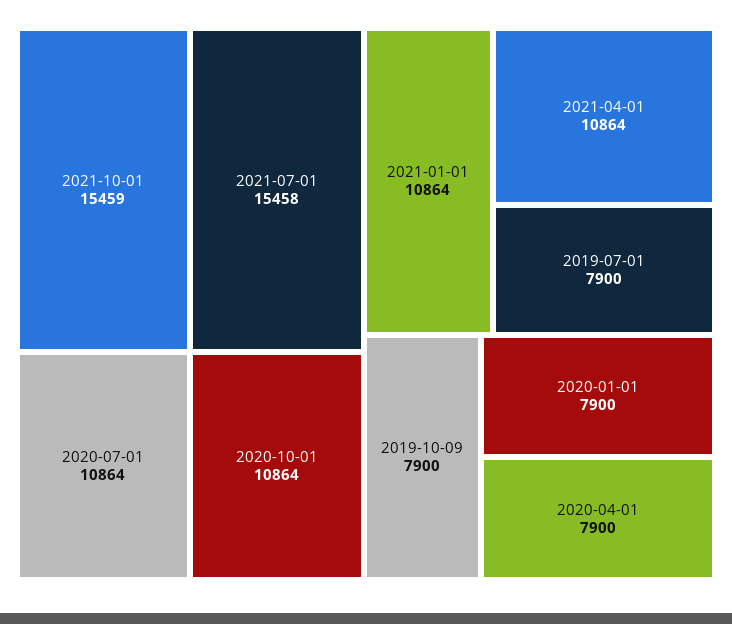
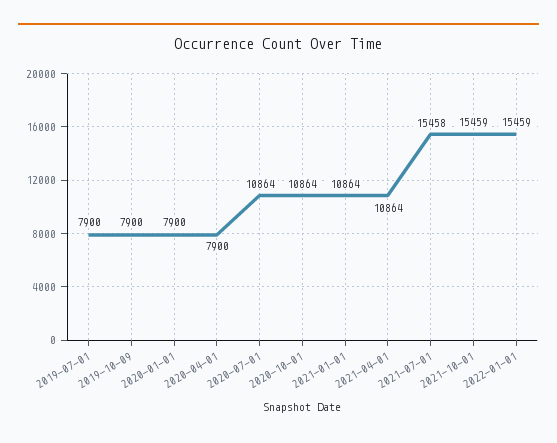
2022-01-01: none -> 15459

